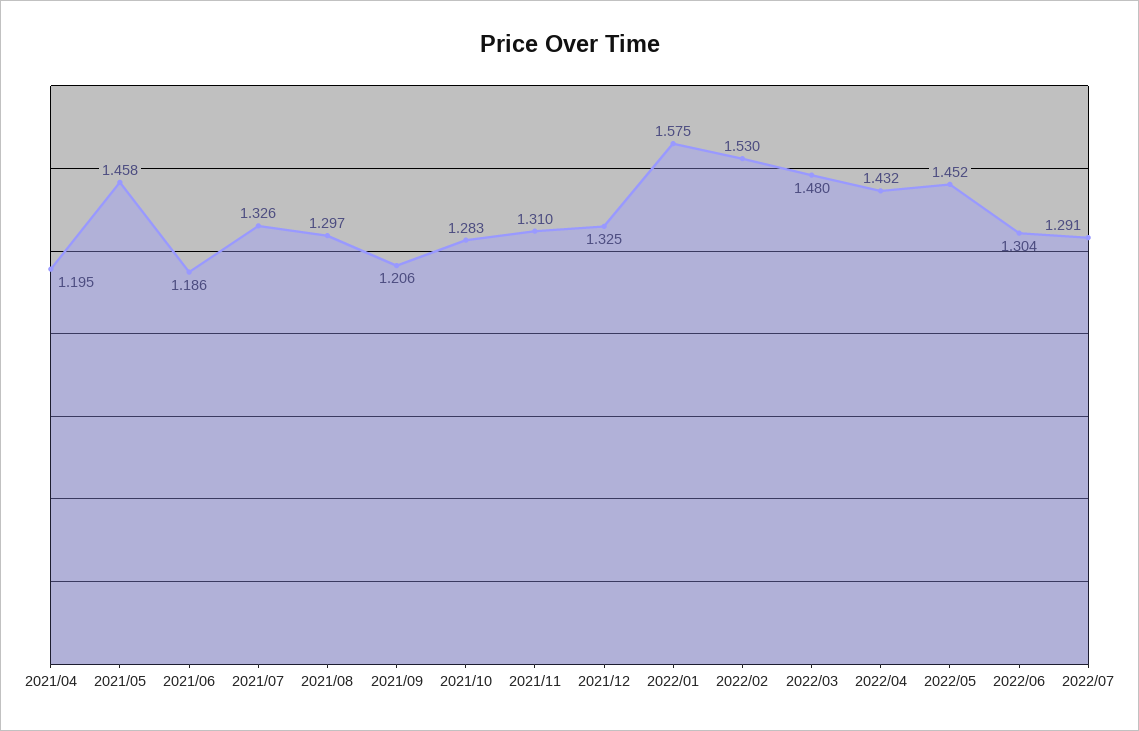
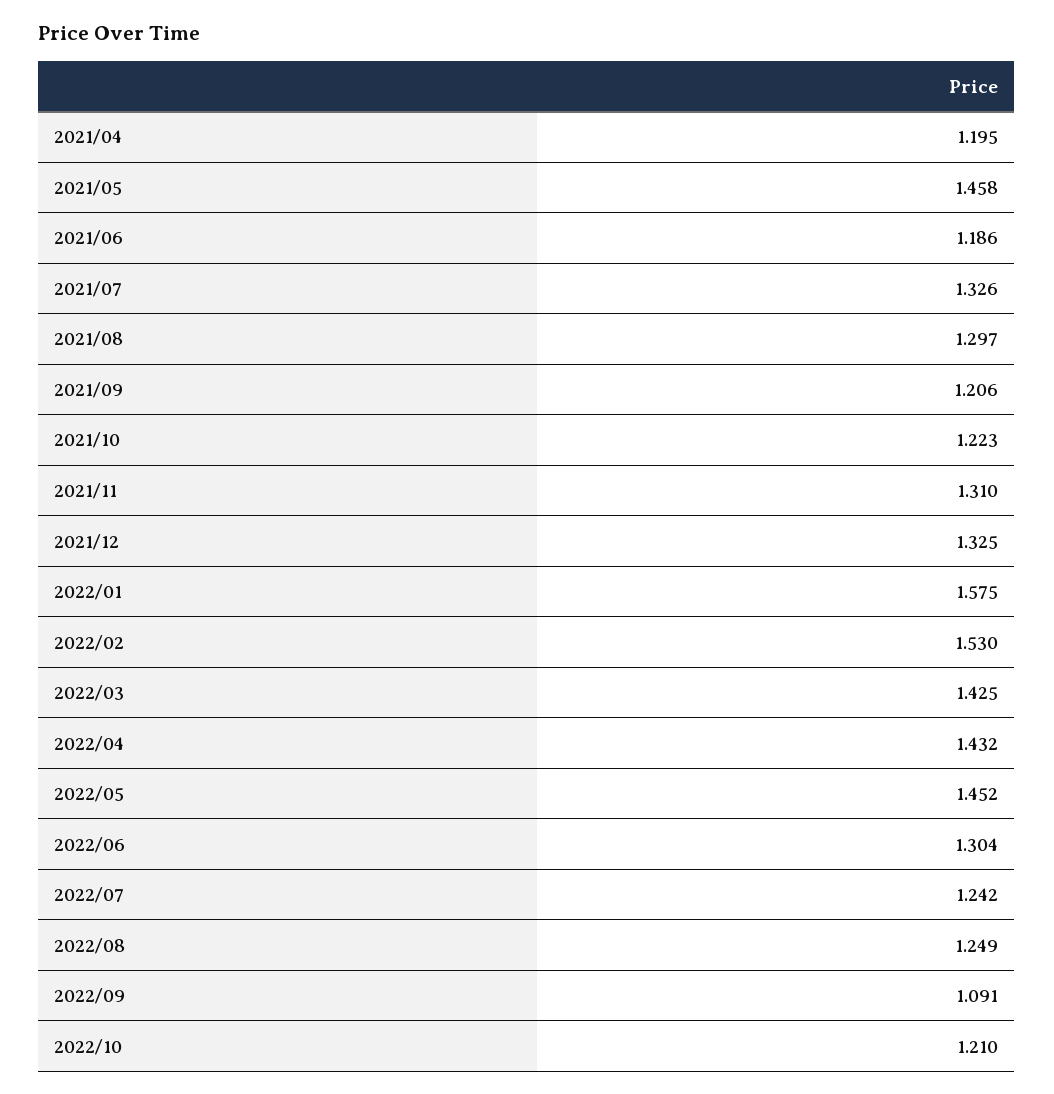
2021/10: 1.283 -> 1.223
2022/03: 1.48 -> 1.425
2022/07: 1.291 -> 1.242
2022/08: none -> 1.249
2022/09: none -> 1.091
2022/10: none -> 1.21

